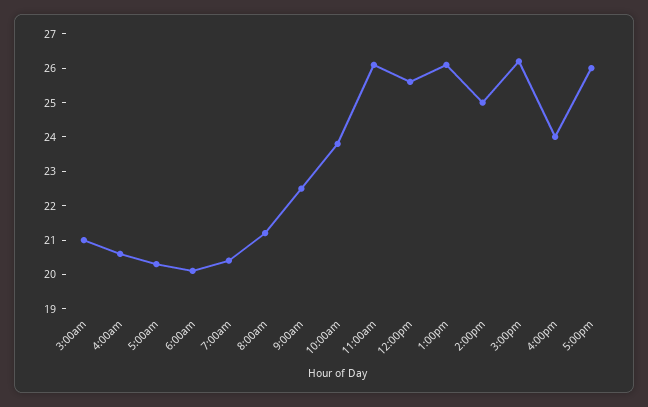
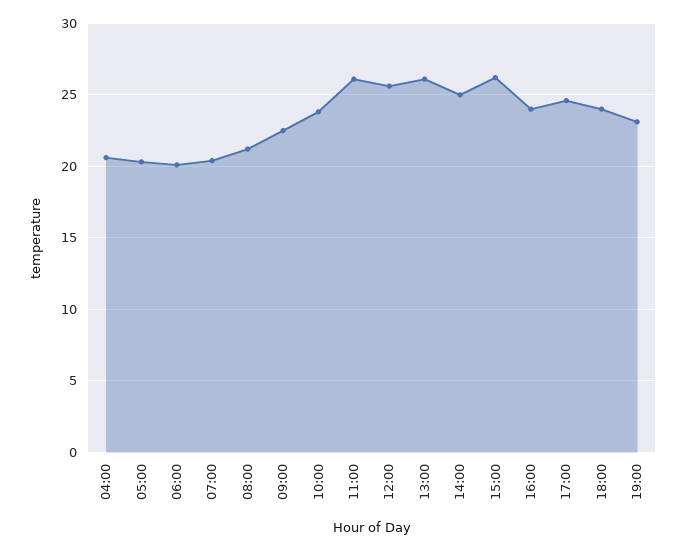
3:00am: 21 -> none
5:00pm: 26 -> 24.5
18:00: none -> 24
19:00: none -> 23

